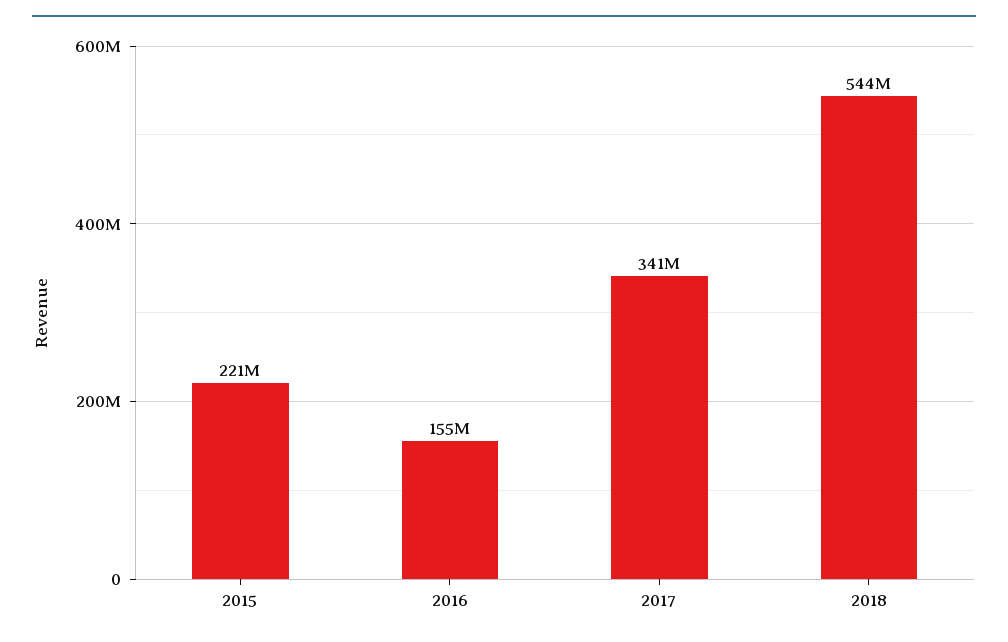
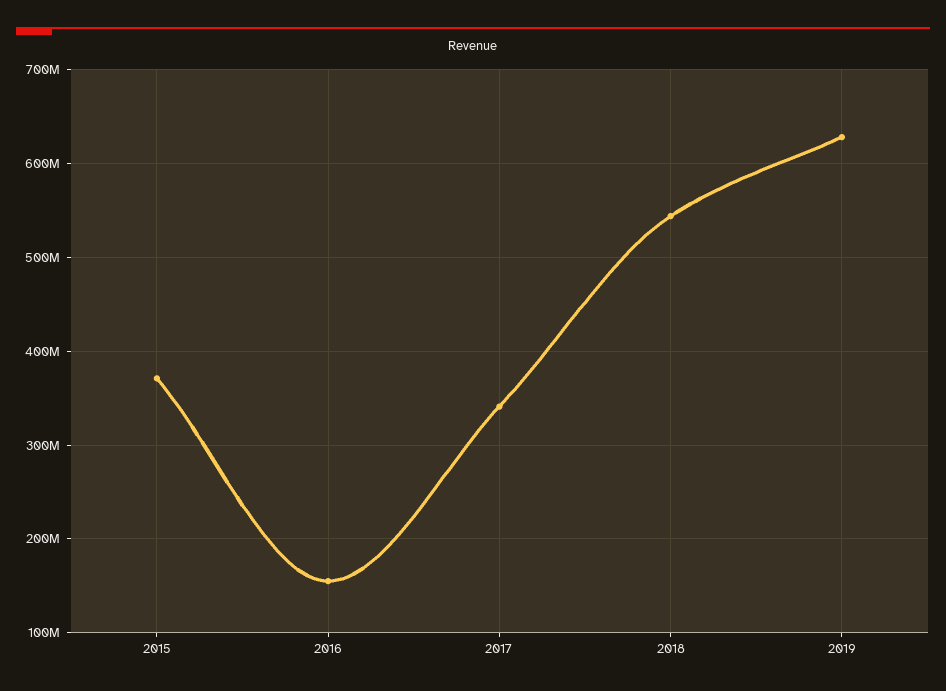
2015: 221000000 -> 370000000
2019: none -> 630000000

